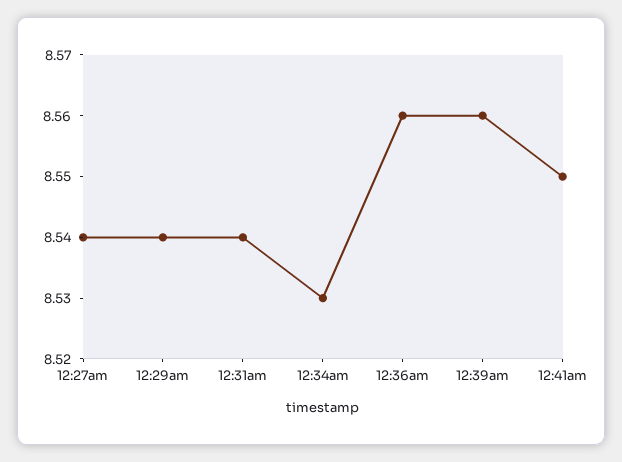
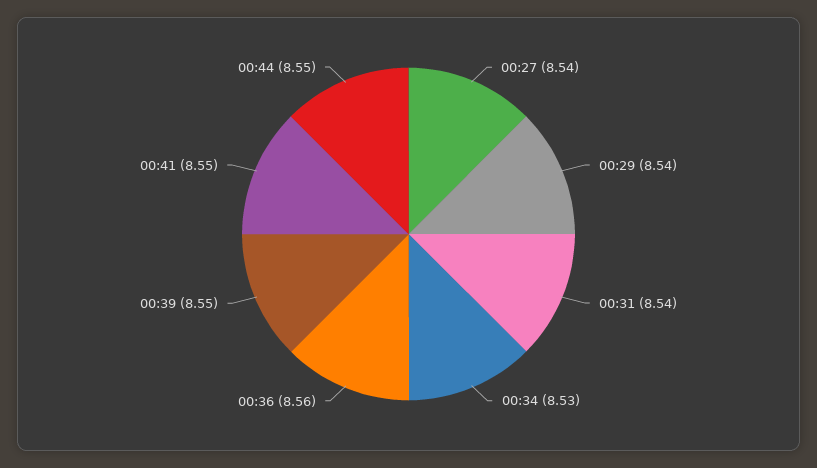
12:39am: 8.56 -> 8.55
00:44: none -> 8.55

